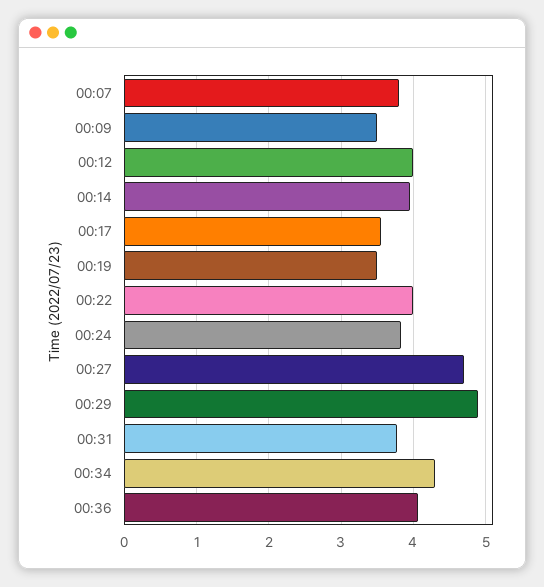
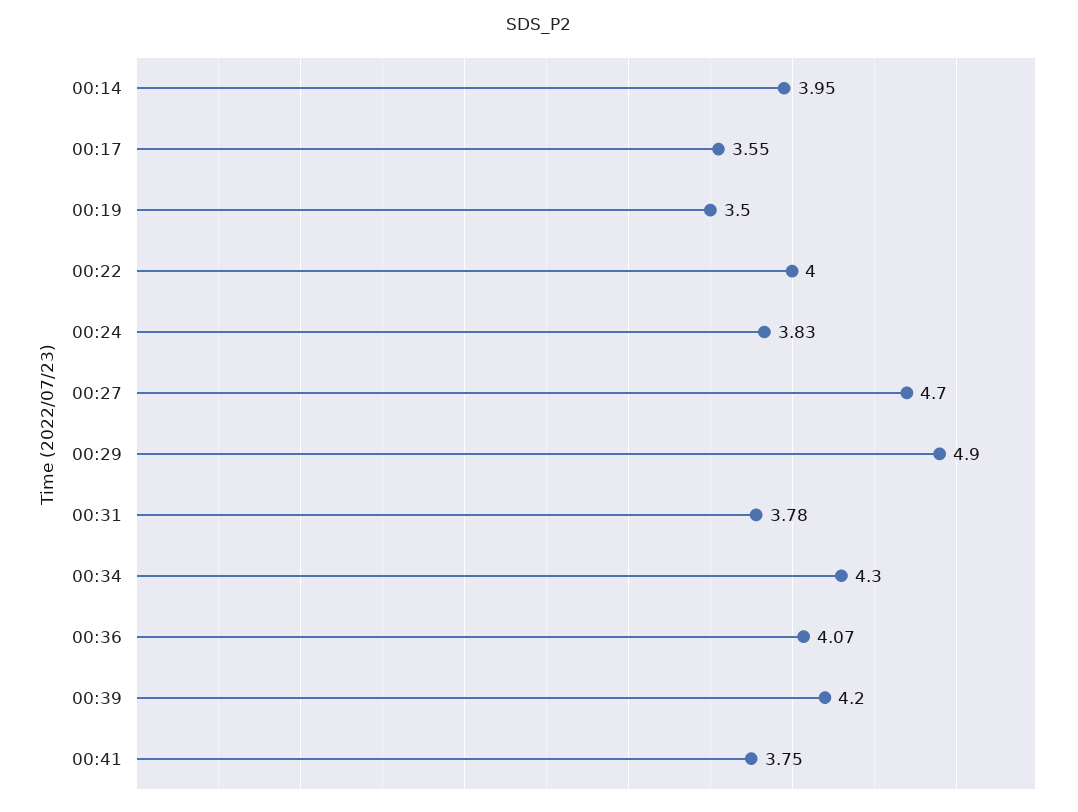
00:07: 3.8 -> none
00:09: 3.5 -> none
00:12: 4 -> none
00:39: none -> 4.2
00:41: none -> 3.75

